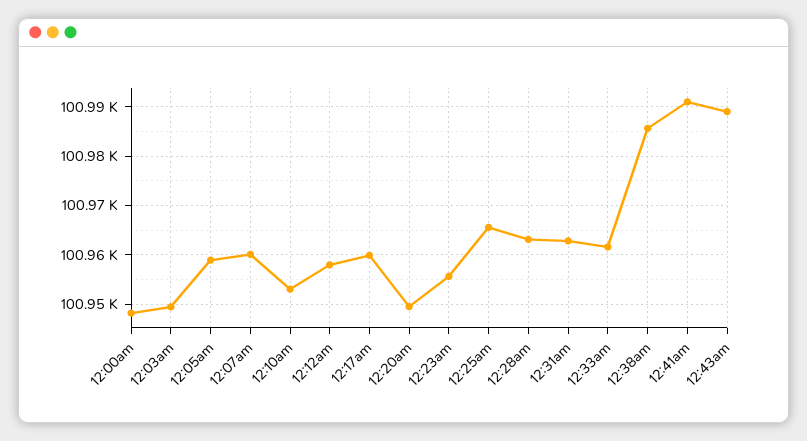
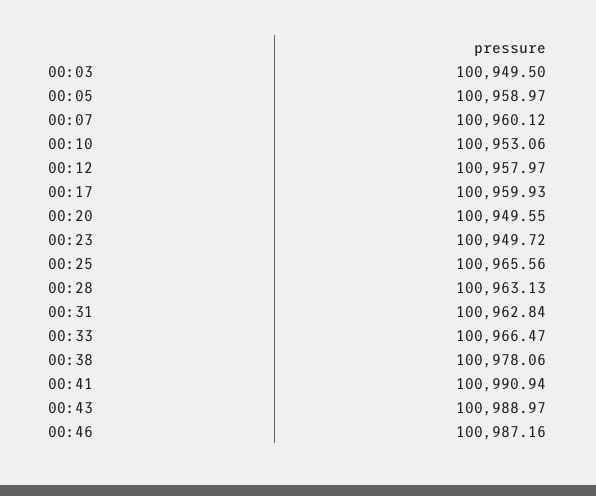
12:00am: 100948 -> none
12:23am: 100956 -> 100949.72
12:33am: 100962 -> 100966.47
12:38am: 100986 -> 100978.06
00:46: none -> 100987.16

